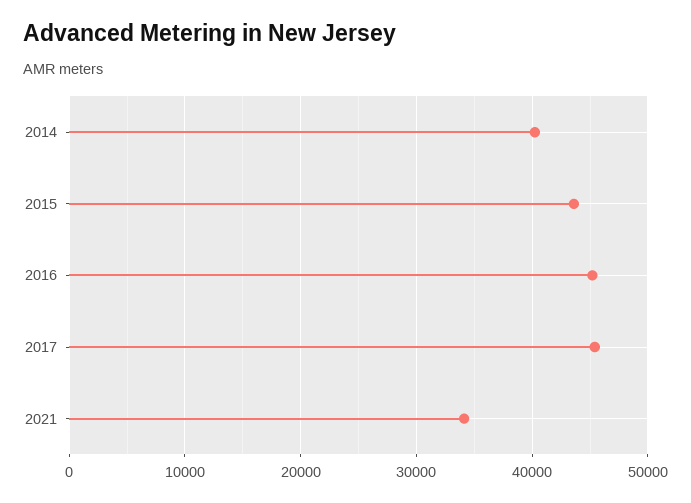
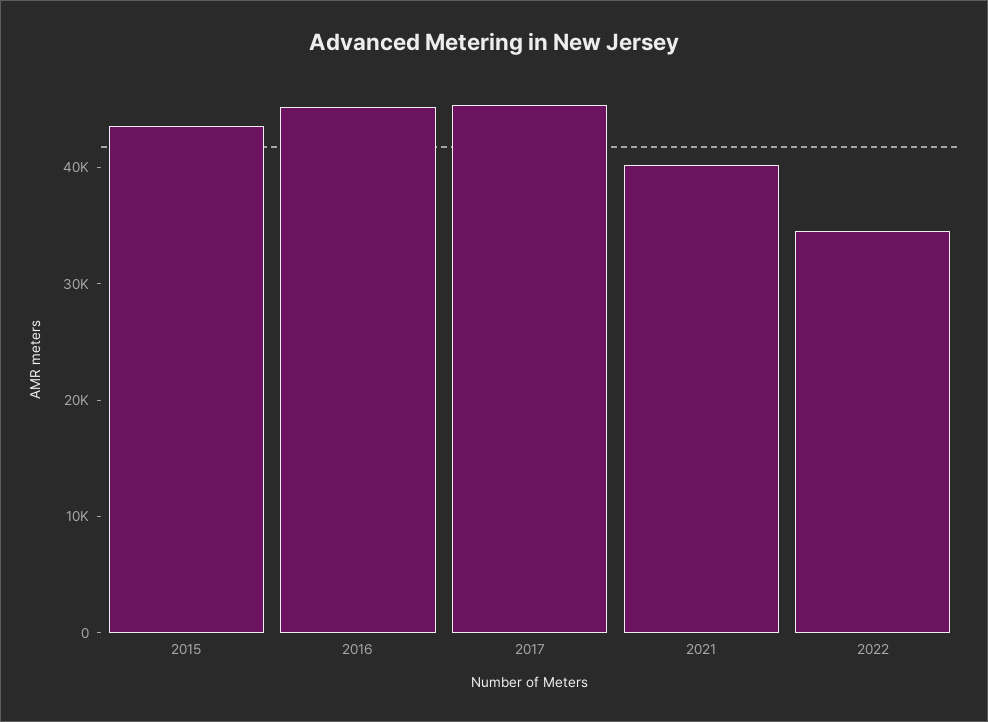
2014: 40000 -> none
2021: 34000 -> 40000
2022: none -> 34000

